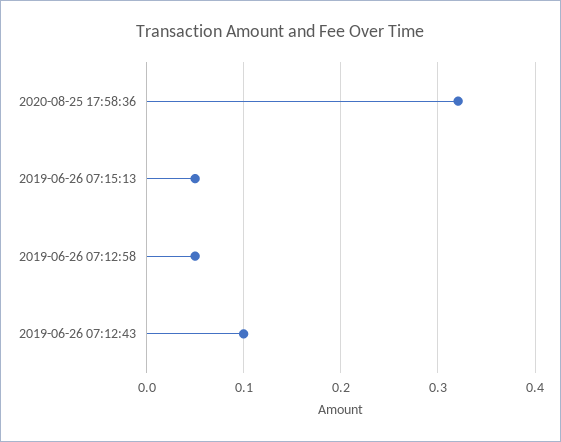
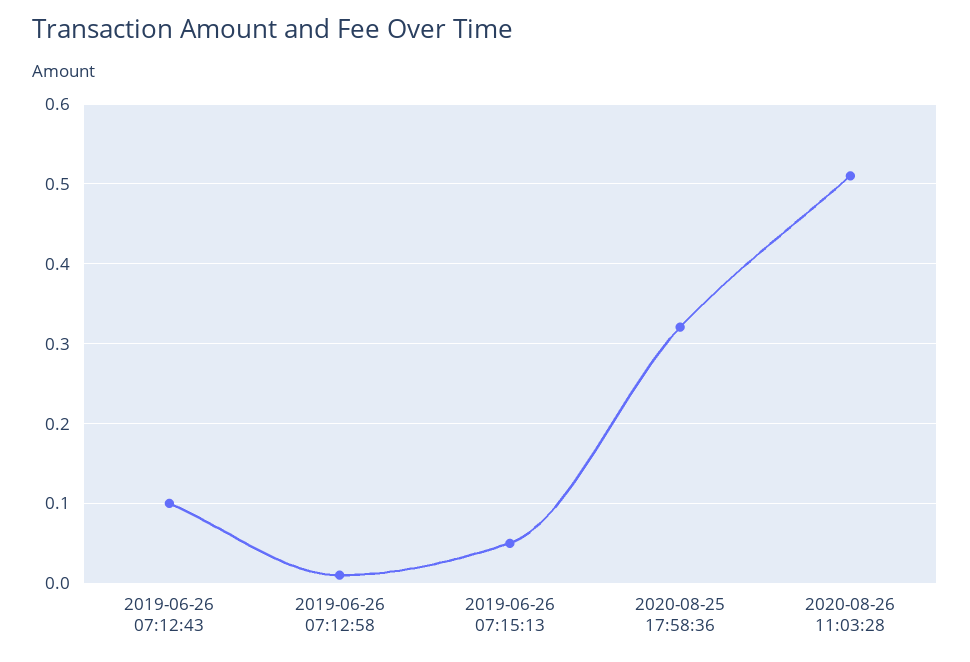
2019-06-26 07:12:58: 0.05 -> 0.01
2020-08-26 11:03:28: none -> 0.51

